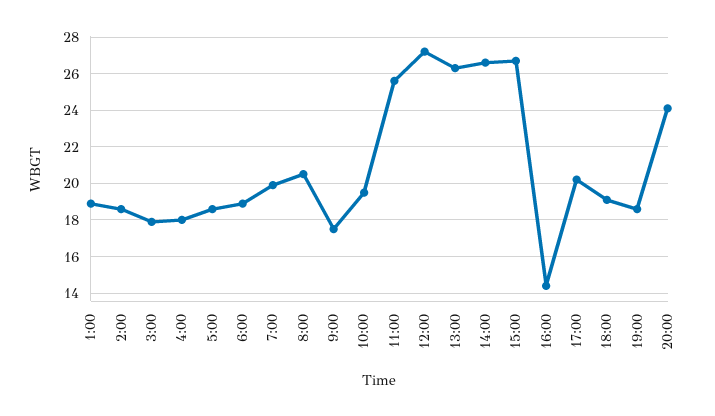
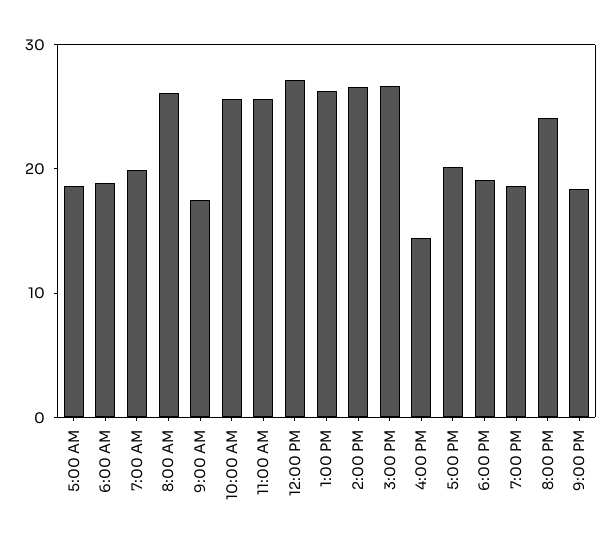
1:00: 19 -> none
2:00: 18.5 -> none
3:00: 18 -> none
4:00: 18 -> none
8:00: 20.5 -> 26
10:00: 19.5 -> 26
9:00 PM: none -> 18

